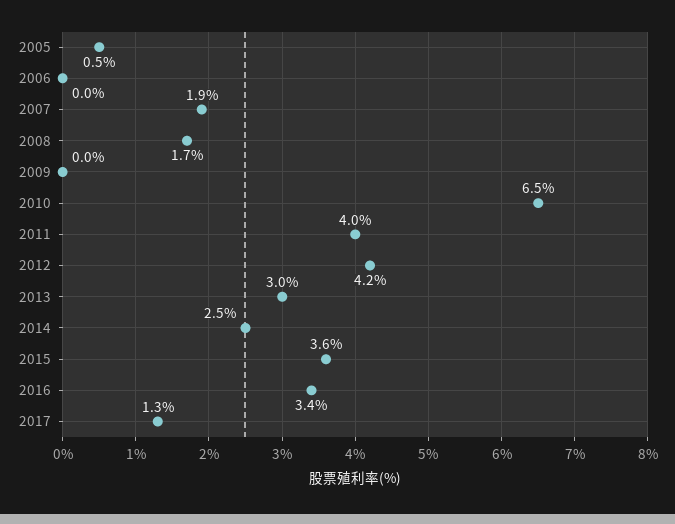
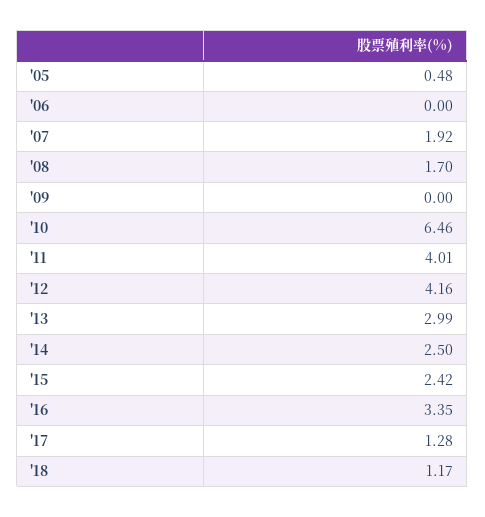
2015: 3.6 -> 2.42
'18: none -> 1.17

